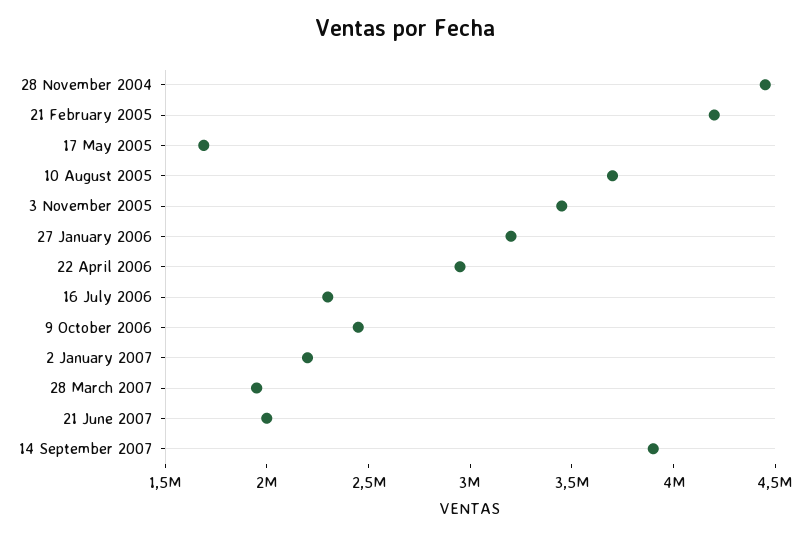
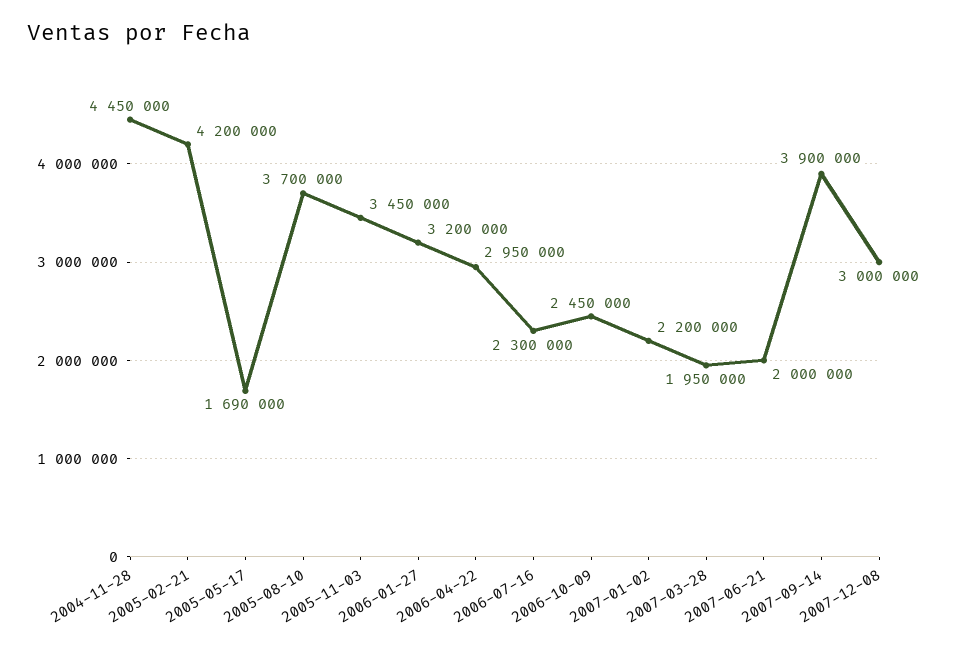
2007-12-08: none -> 3000000

